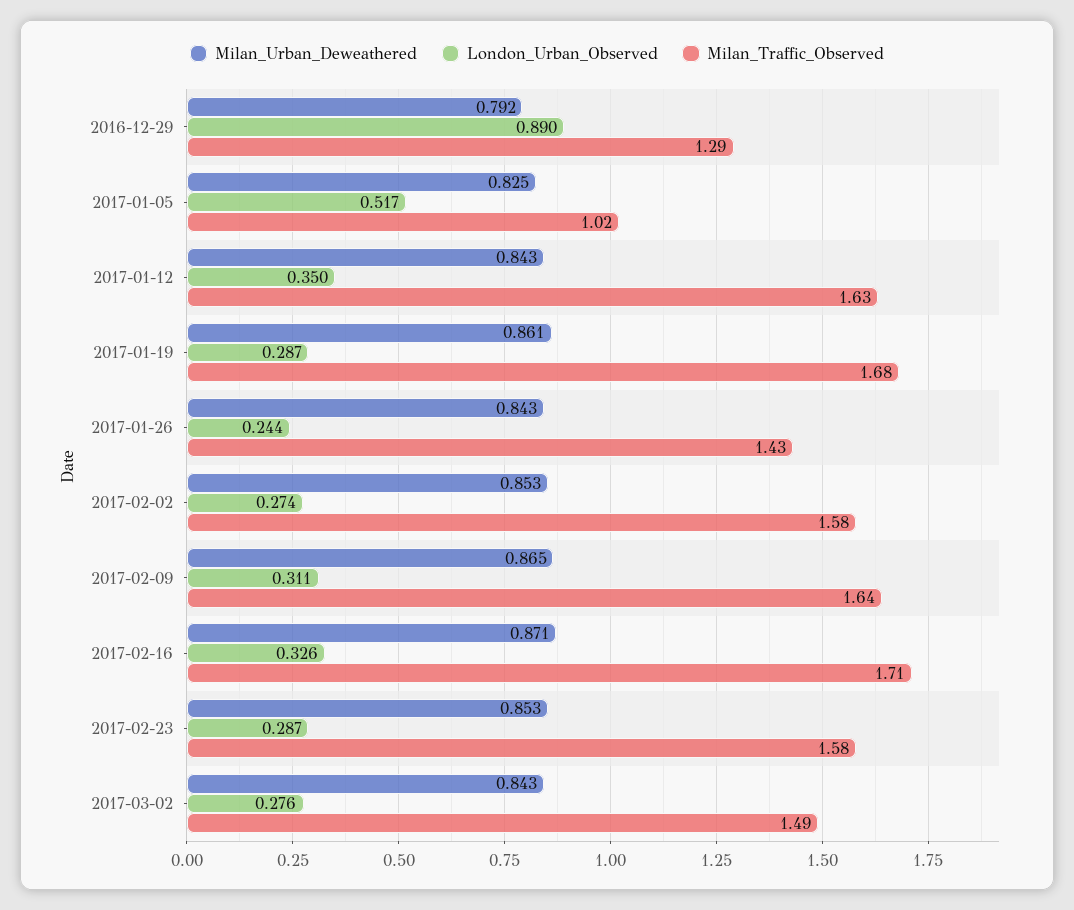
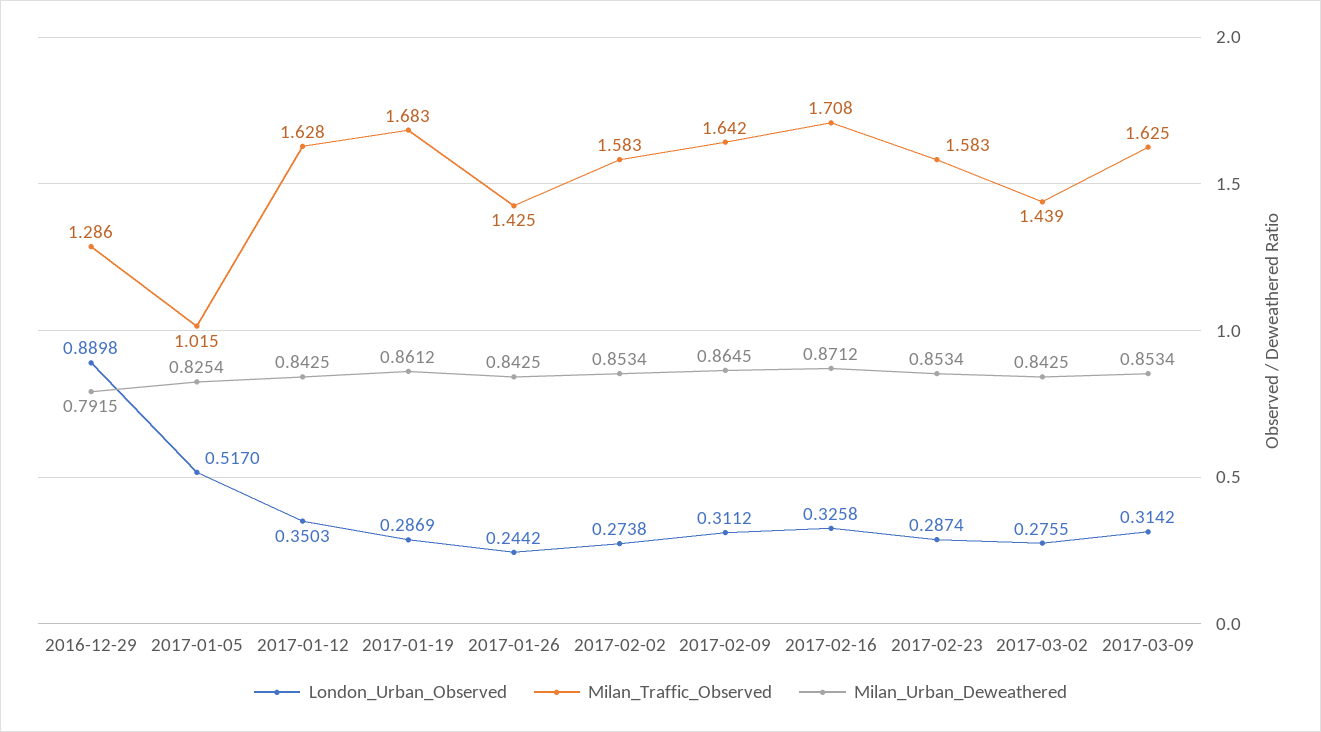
Milan_Traffic_Observed, 2017-03-02: 1.49 -> 1.439
London_Urban_Observed, 2017-03-09: none -> 0.3142
Milan_Traffic_Observed, 2017-03-09: none -> 1.625
Milan_Urban_Deweathered, 2017-03-09: none -> 0.8534

